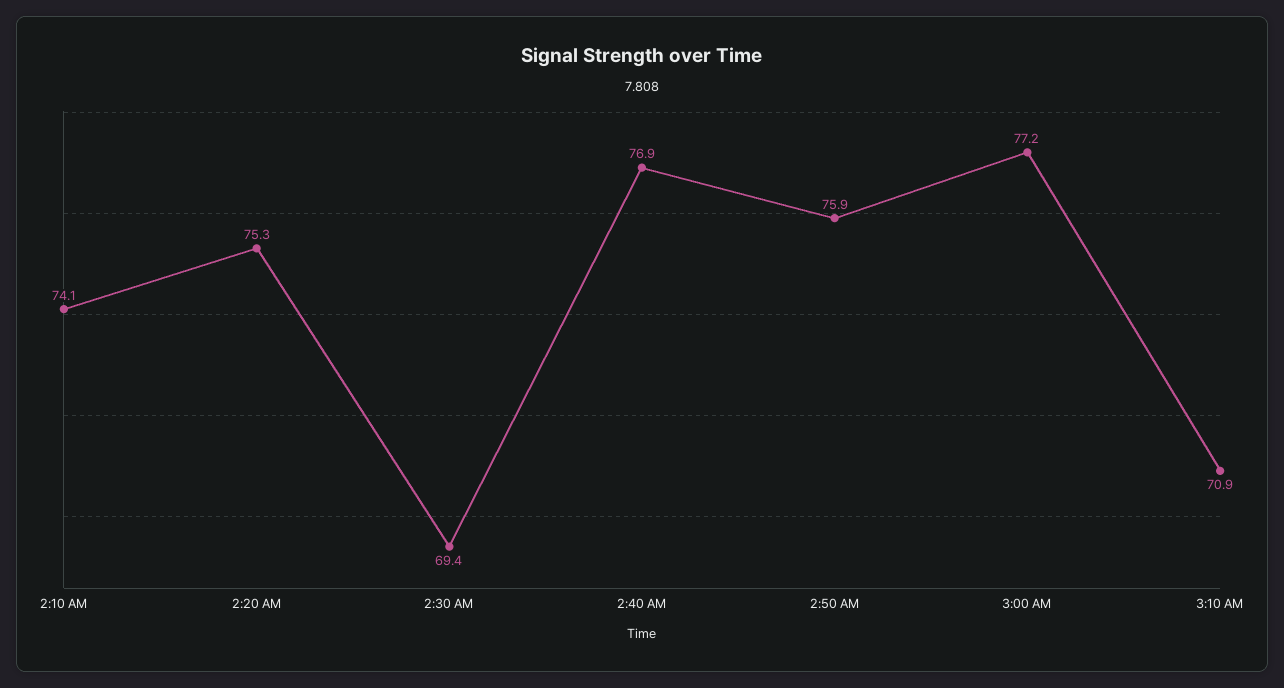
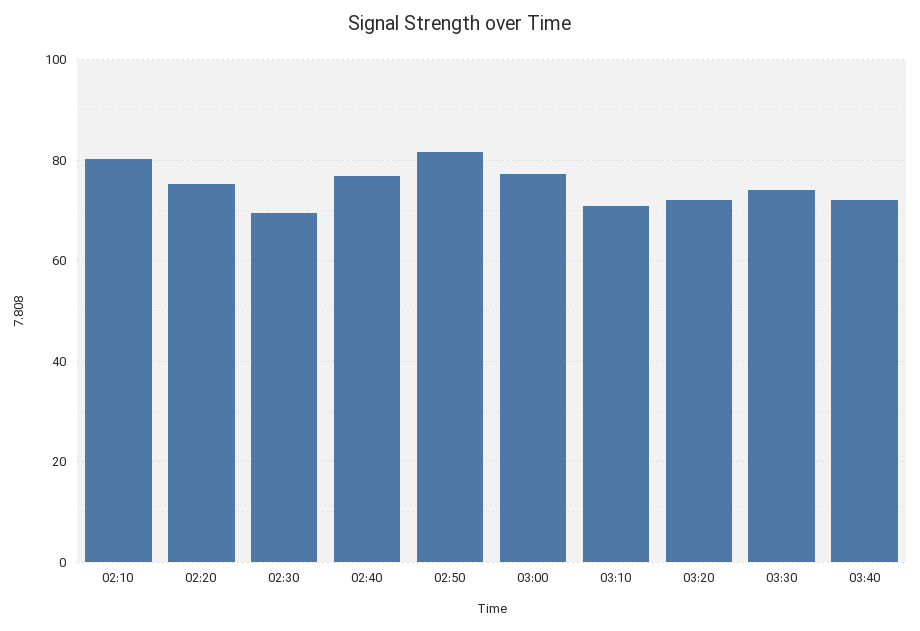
2:10 AM: 74.1 -> 80
2:50 AM: 75.9 -> 82
03:20: none -> 72
03:30: none -> 74
03:40: none -> 72

